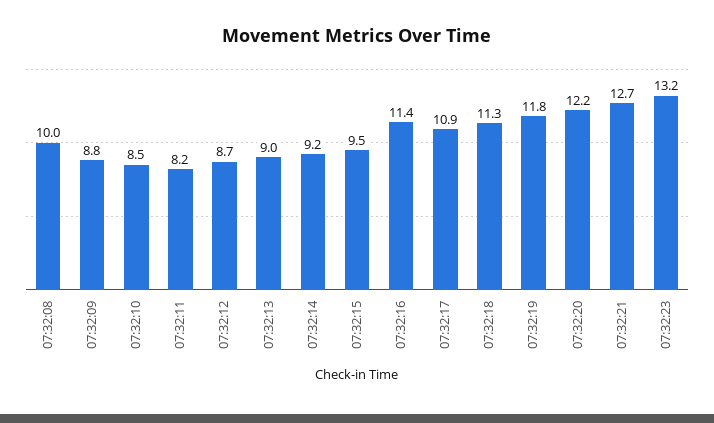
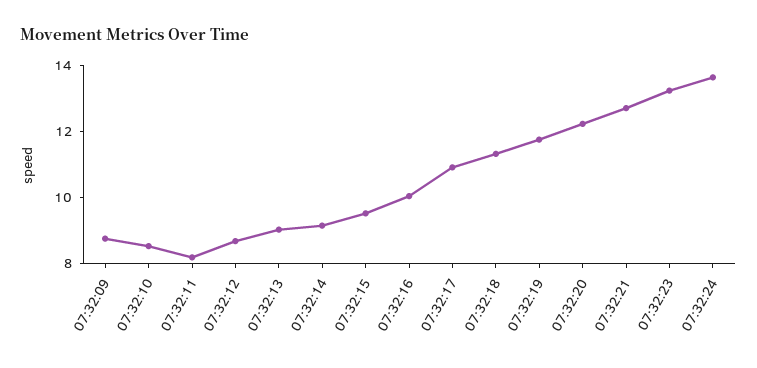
07:32:08: 10 -> none
07:32:16: 11.4 -> 10
07:32:24: none -> 13.5

